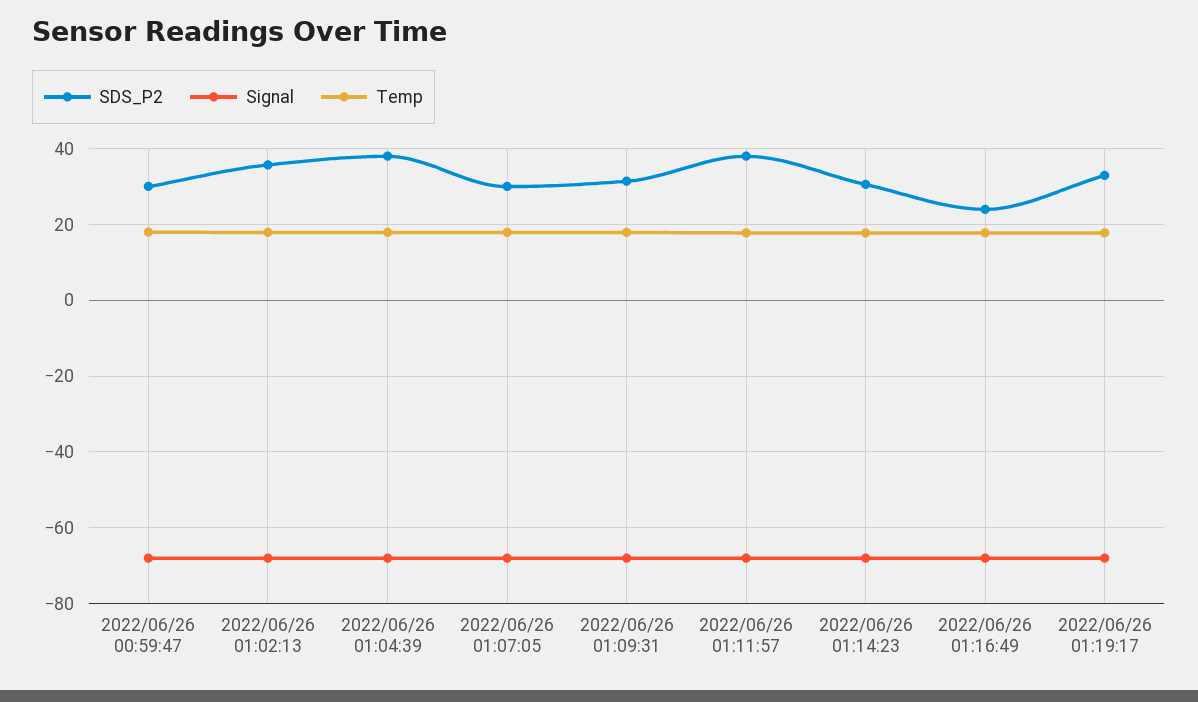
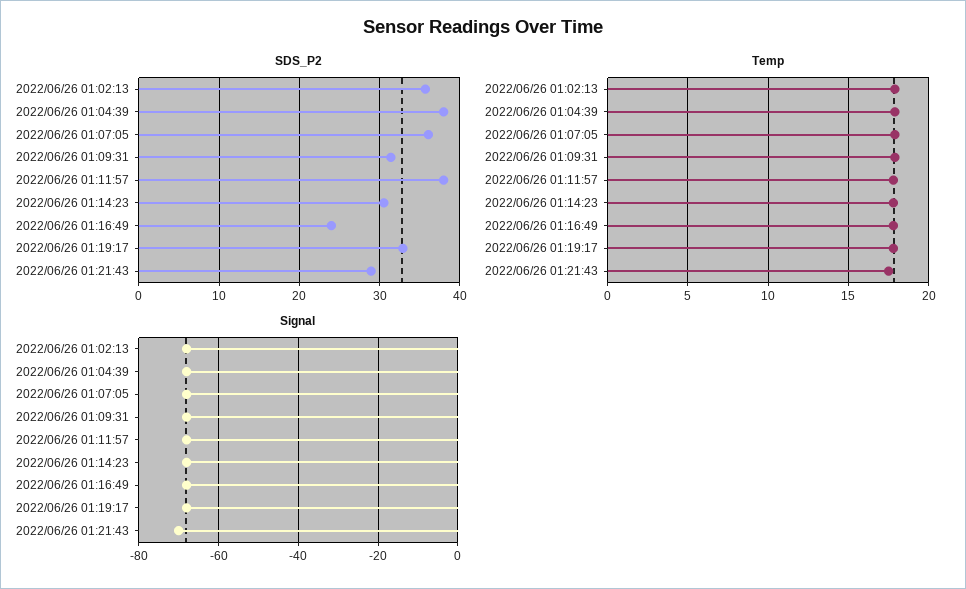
SDS_P2, 2022/06/26 00:59:47: 30 -> none
Signal, 2022/06/26 00:59:47: -68 -> none
Temp, 2022/06/26 00:59:47: 18 -> none
SDS_P2, 2022/06/26 01:07:05: 30 -> 36
SDS_P2, 2022/06/26 01:21:43: none -> 29
Temp, 2022/06/26 01:21:43: none -> 17.5
Signal, 2022/06/26 01:21:43: none -> -70

